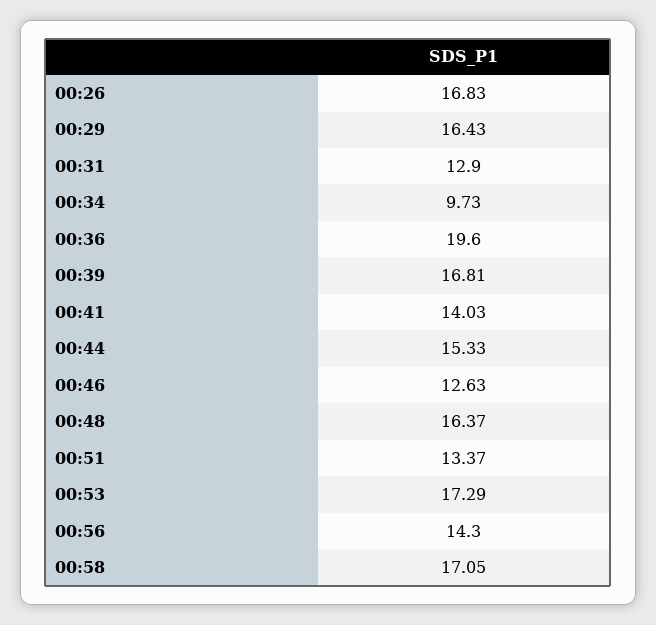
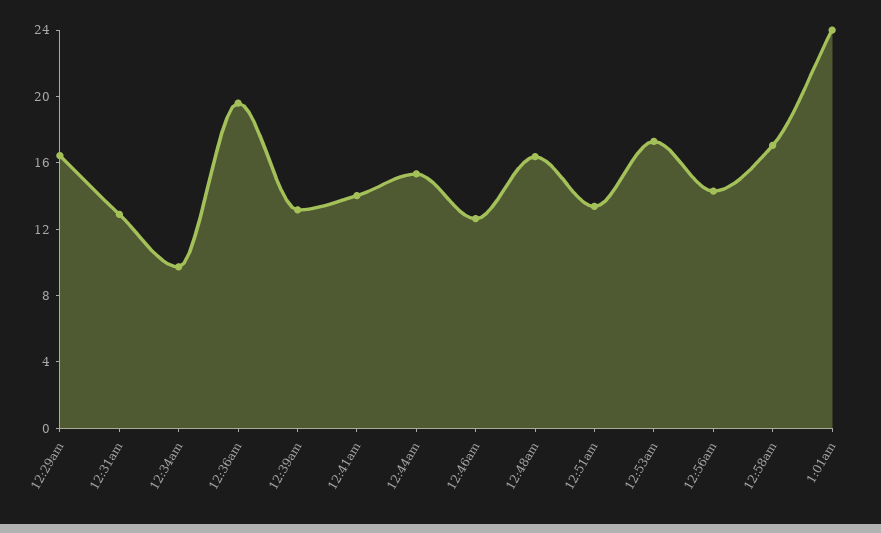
00:26: 16.83 -> none
00:39: 16.81 -> 13
1:01am: none -> 24

